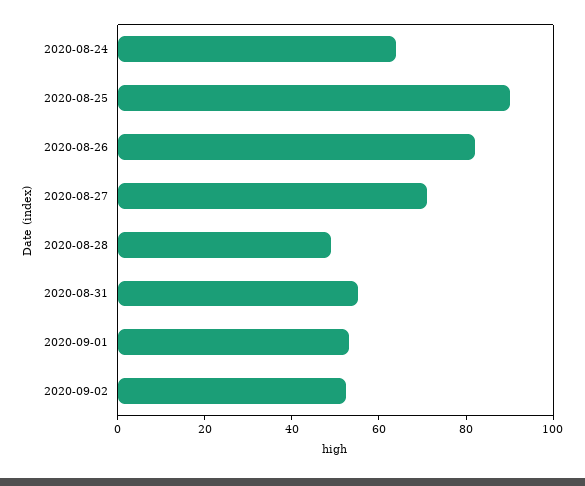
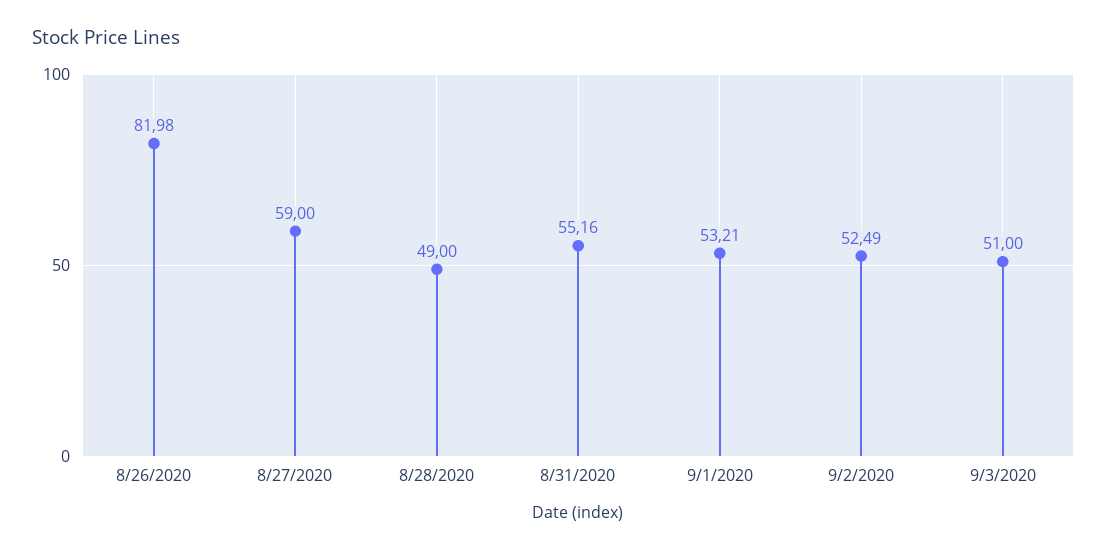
2020-08-24: 65 -> none
2020-08-25: 90 -> none
2020-08-27: 70 -> 59
9/3/2020: none -> 51

